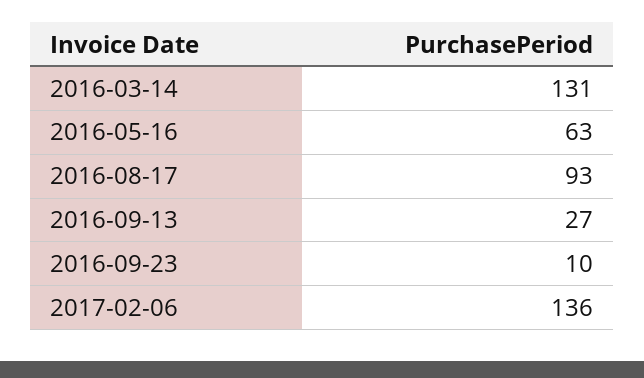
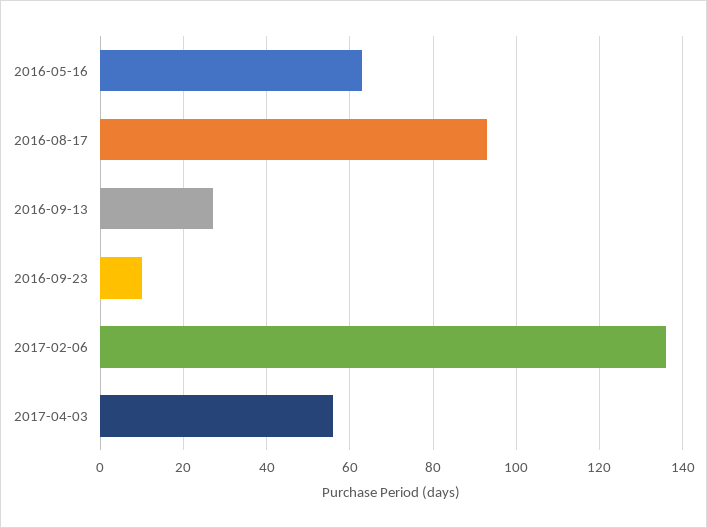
2016-03-14: 131 -> none
2017-04-03: none -> 55

